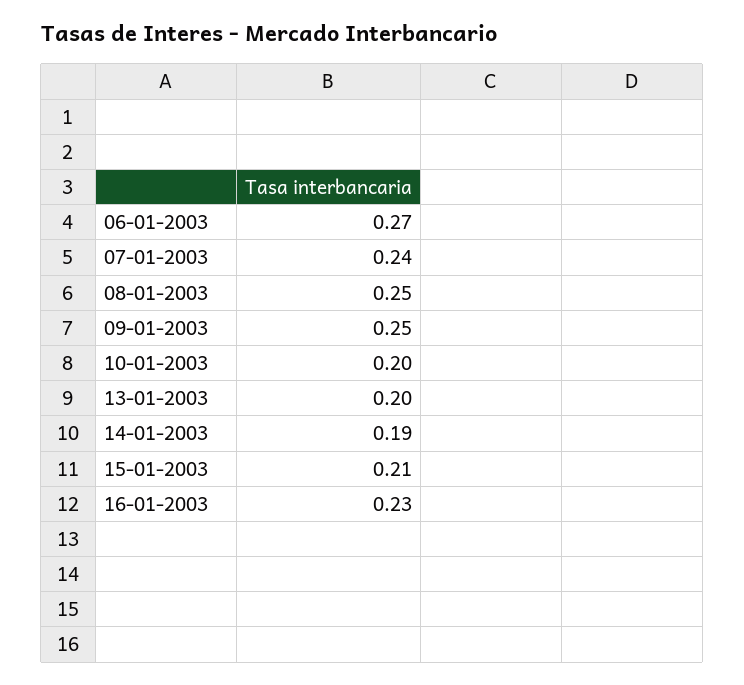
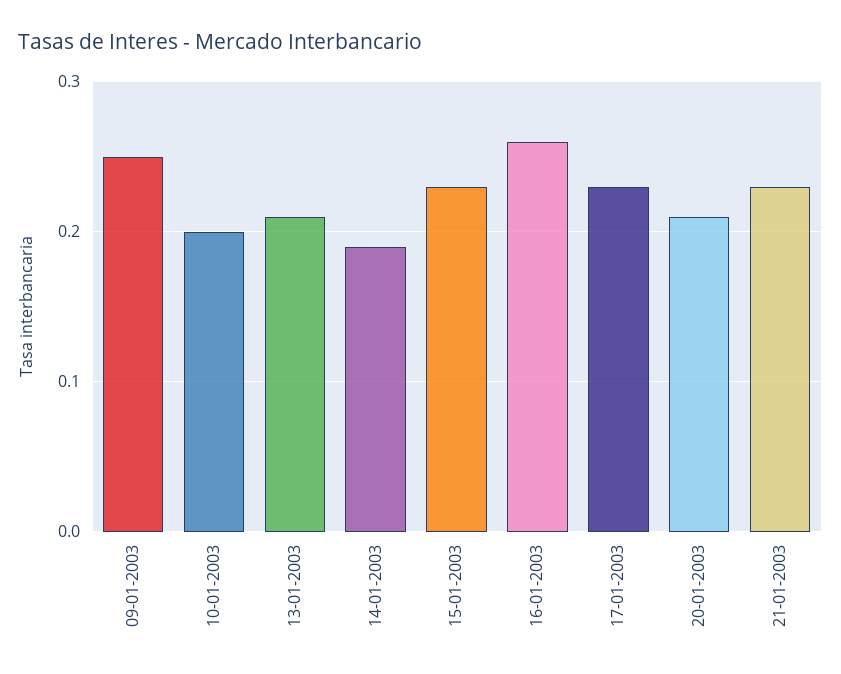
06-01-2003: 0.27 -> none
07-01-2003: 0.24 -> none
08-01-2003: 0.25 -> none
13-01-2003: 0.2 -> 0.21
15-01-2003: 0.21 -> 0.23
16-01-2003: 0.23 -> 0.26
17-01-2003: none -> 0.23
20-01-2003: none -> 0.21
21-01-2003: none -> 0.23

